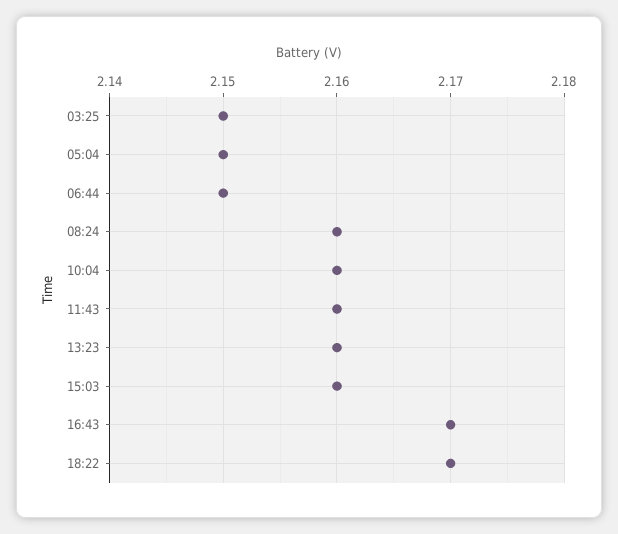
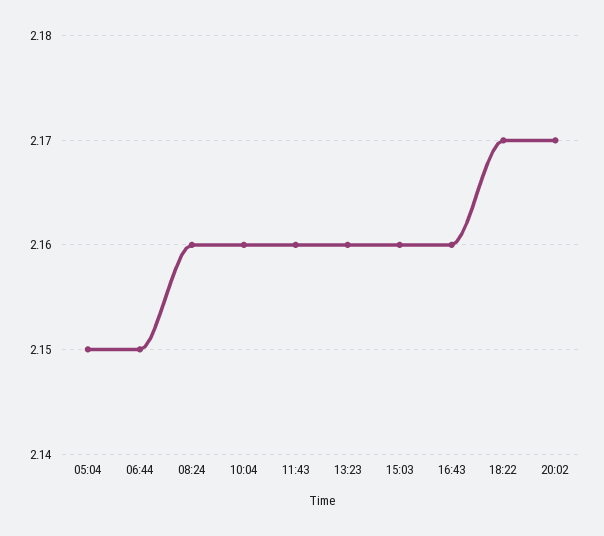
03:25: 2.15 -> none
16:43: 2.17 -> 2.16
20:02: none -> 2.17

